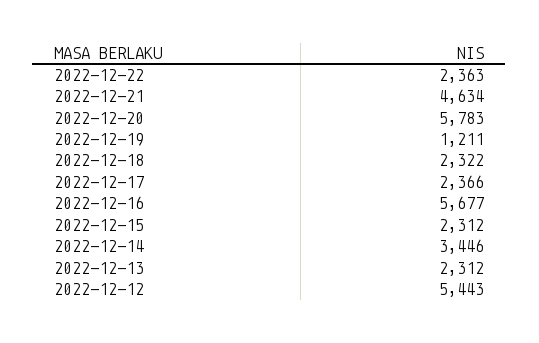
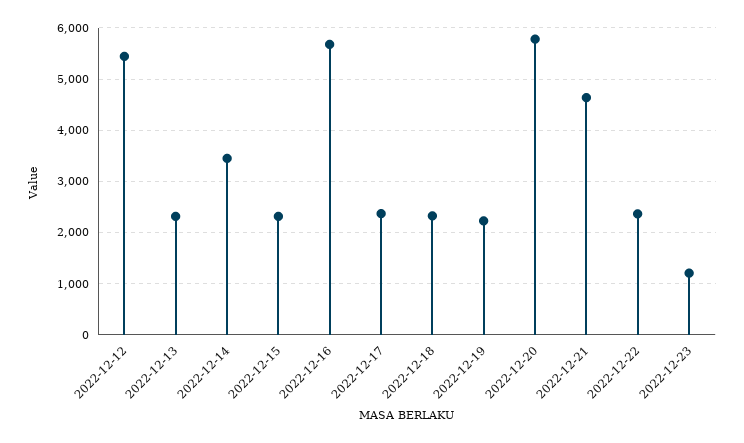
2022-12-19: 1211 -> 2200
2022-12-23: none -> 1200

